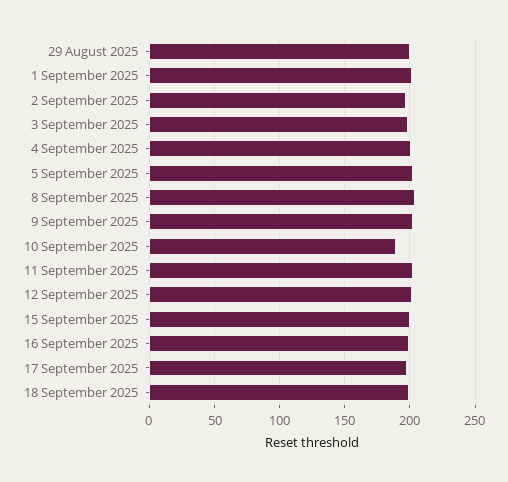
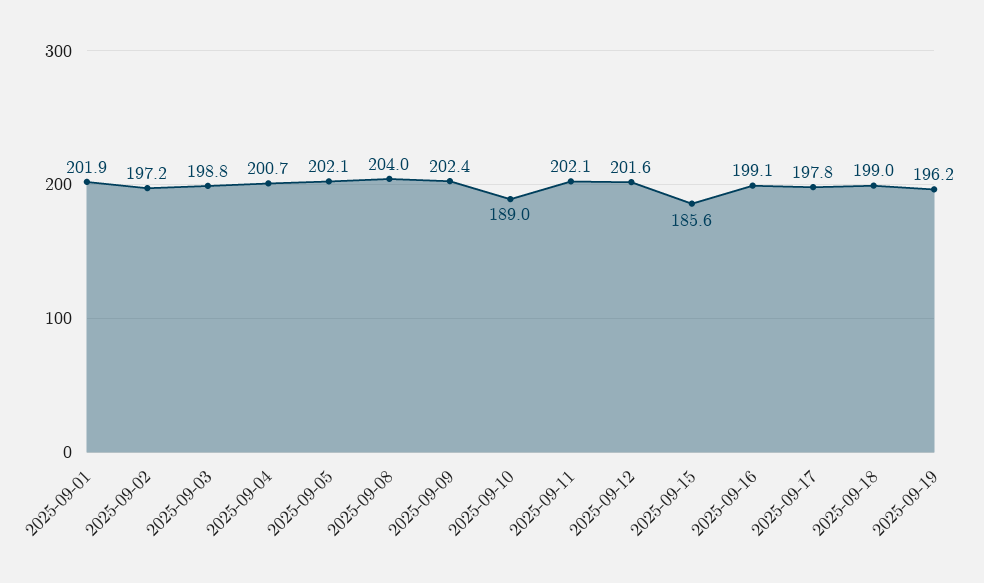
29 August 2025: 200 -> none
15 September 2025: 200 -> 185.6
2025-09-19: none -> 196.2

